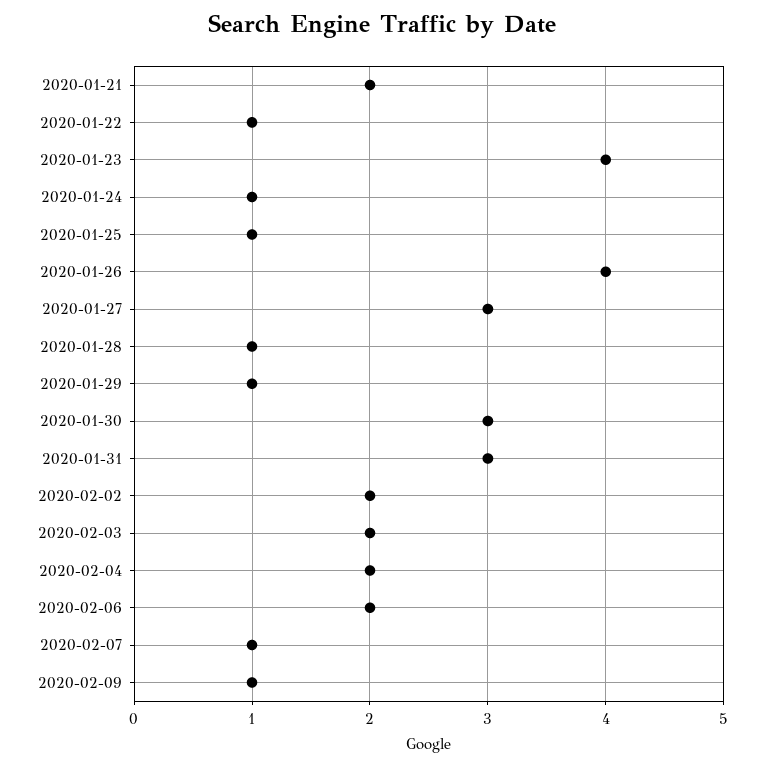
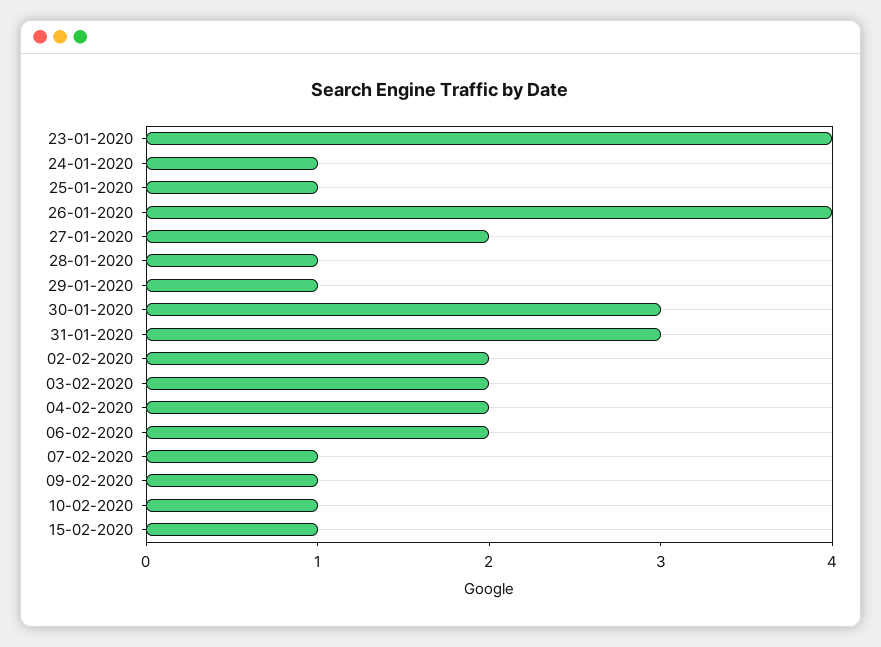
2020-01-21: 2 -> none
2020-01-22: 1 -> none
2020-01-27: 3 -> 2
10-02-2020: none -> 1
15-02-2020: none -> 1

